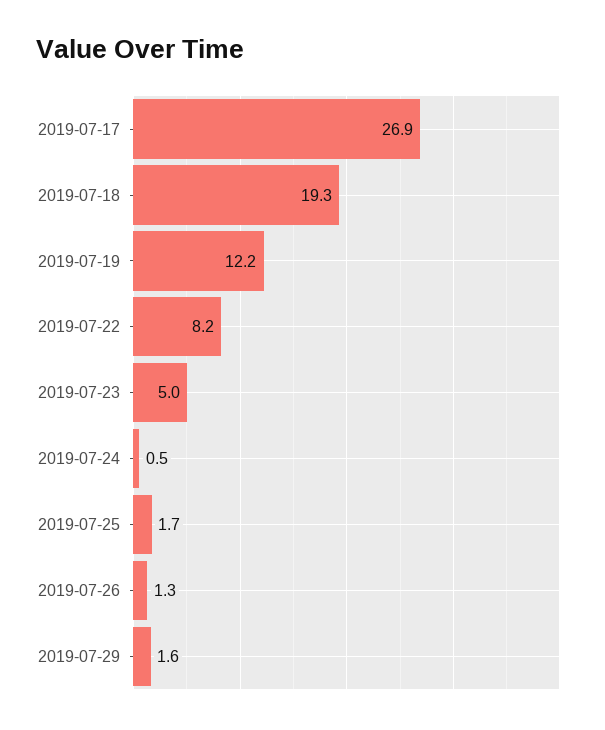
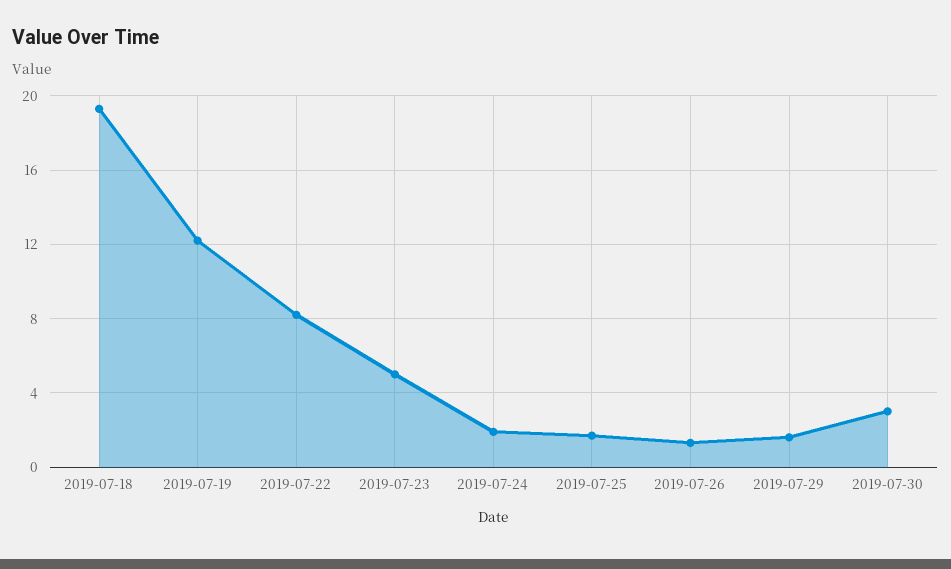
2019-07-17: 26.9 -> none
2019-07-24: 0.5 -> 2
2019-07-30: none -> 3

